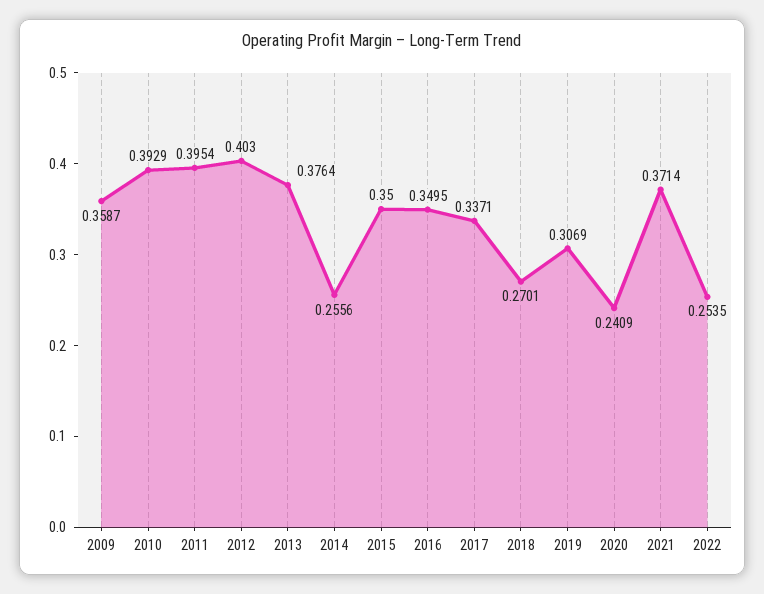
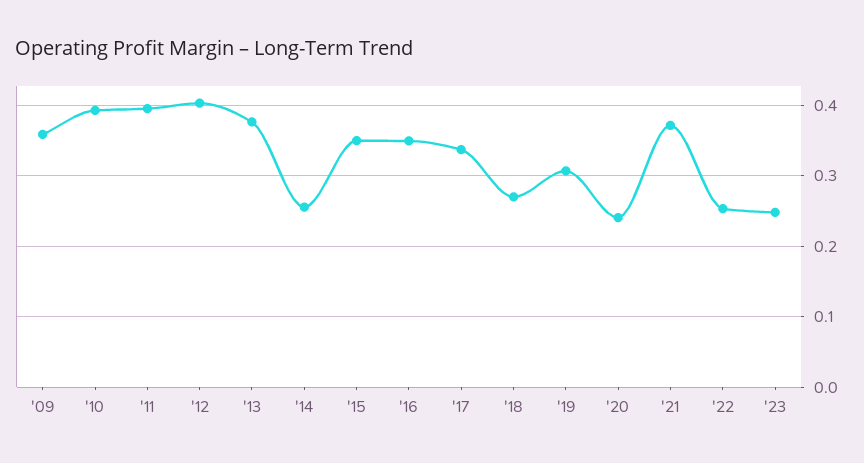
'23: none -> 0.25

